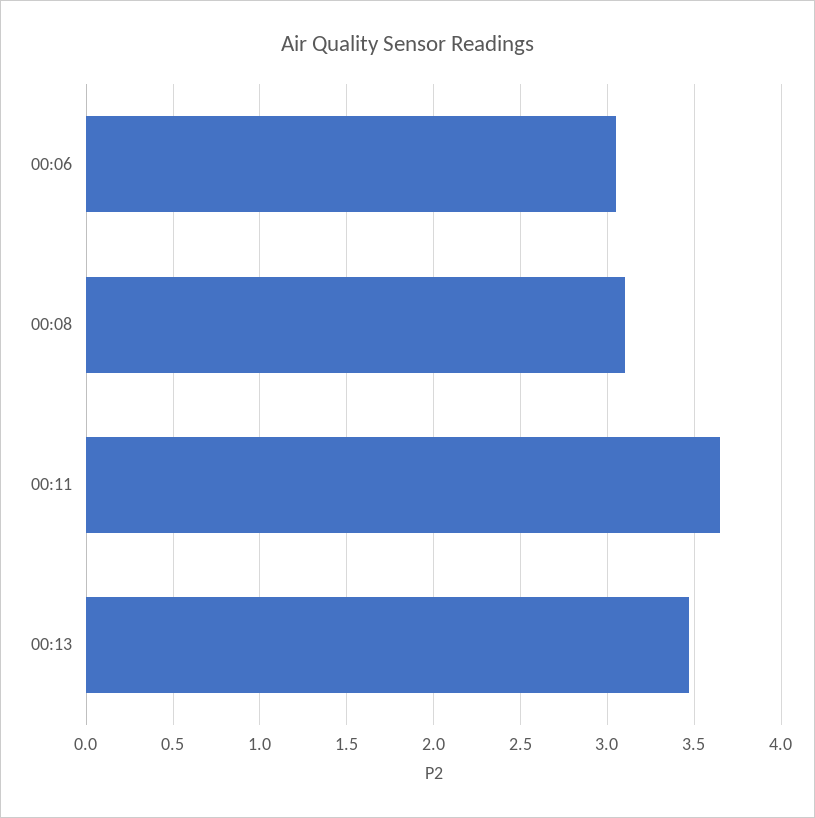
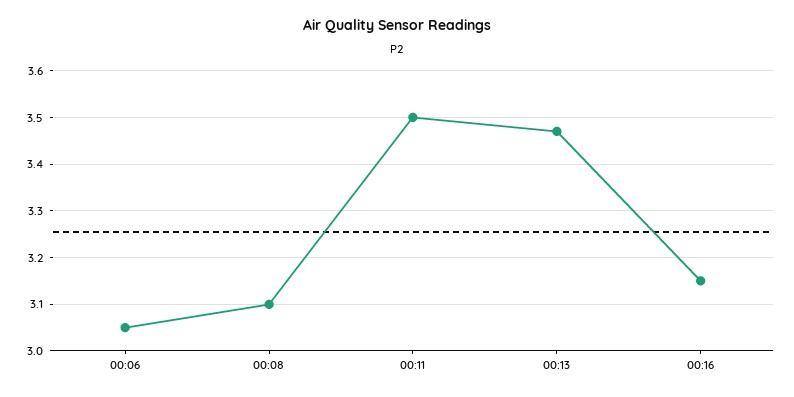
00:11: 3.65 -> 3.5
00:16: none -> 3.15

